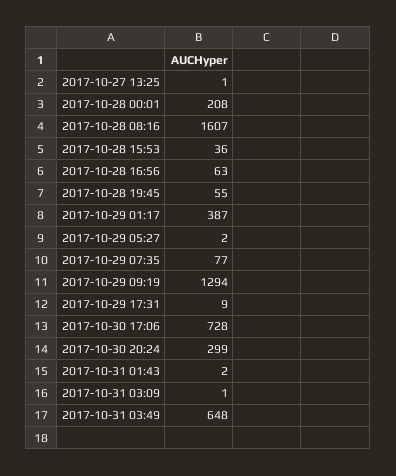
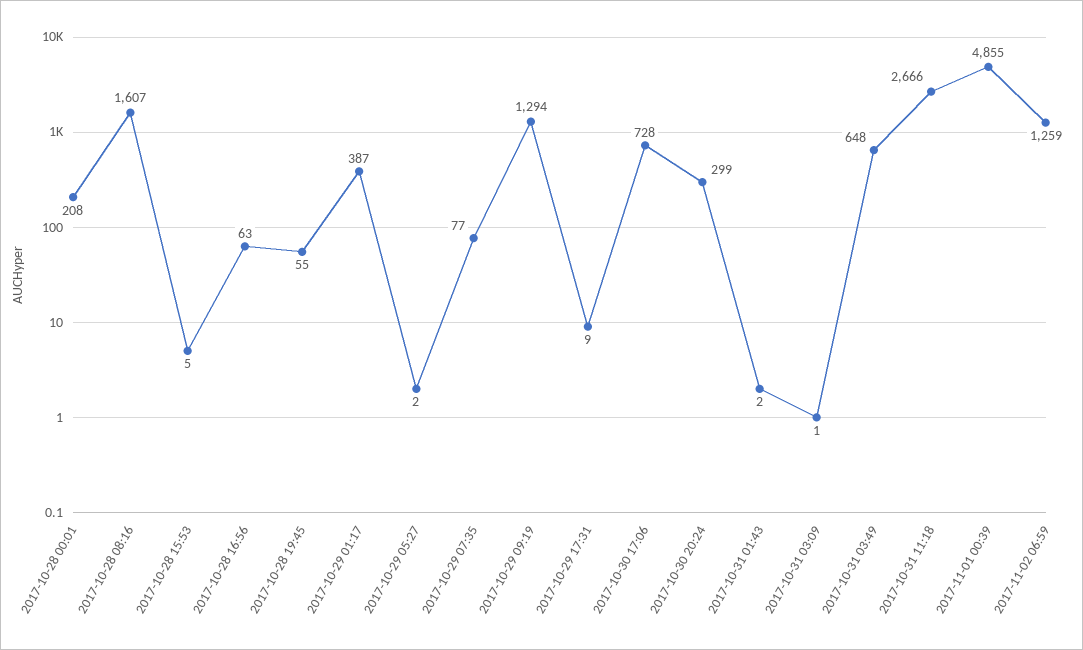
2017-10-27 13:25: 1 -> none
2017-10-28 15:53: 36 -> 5
2017-10-31 11:18: none -> 2666
2017-11-01 00:39: none -> 4855
2017-11-02 06:59: none -> 1259

